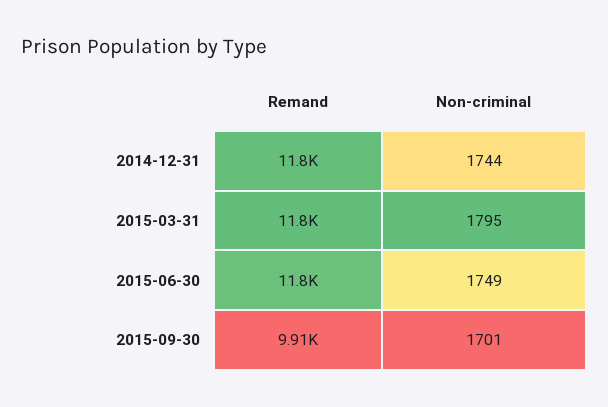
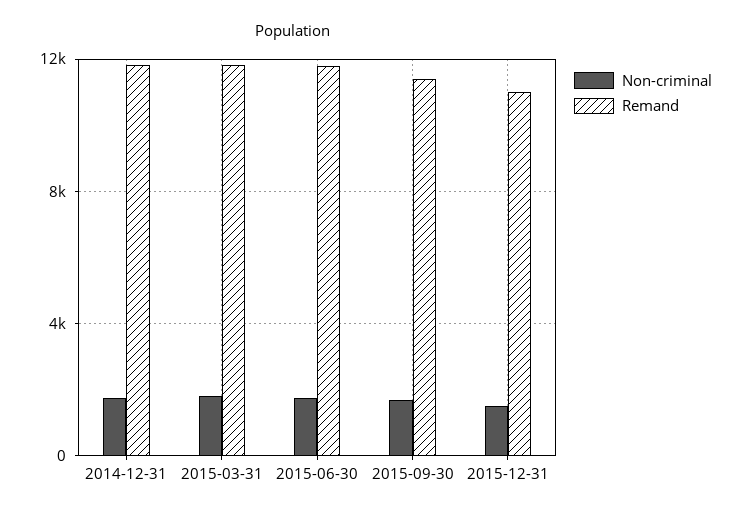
Remand, 2015-09-30: 9910 -> 11500
Non-criminal, 2015-12-31: none -> 1500
Remand, 2015-12-31: none -> 11000

